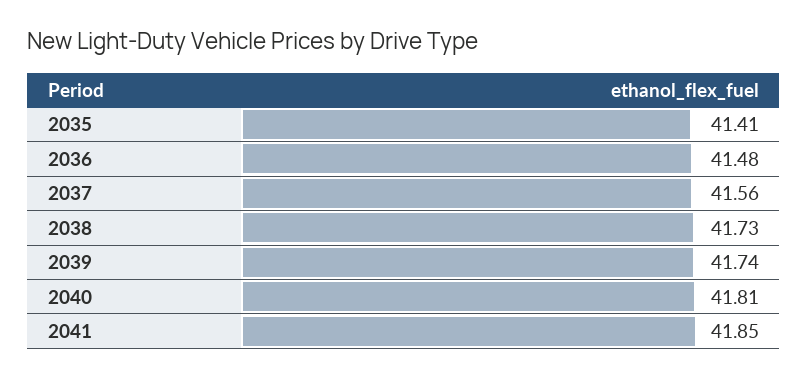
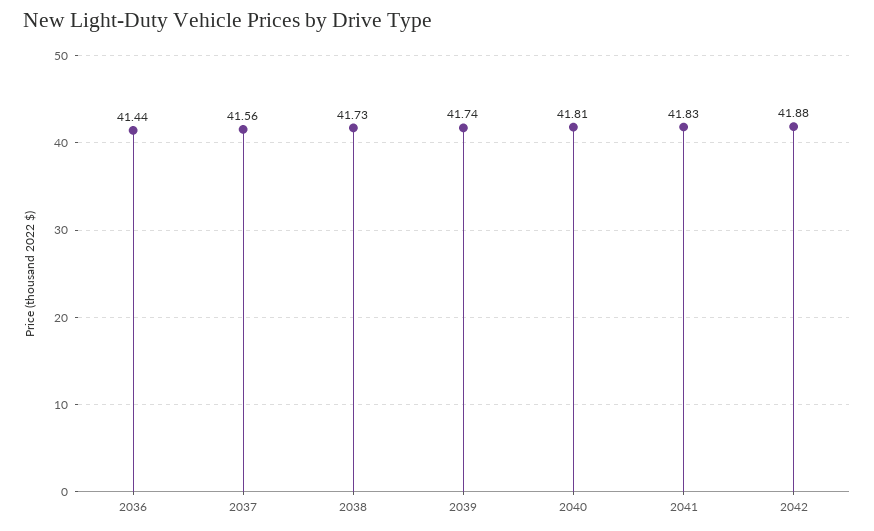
2035: 41.41 -> none
2036: 41.48 -> 41.44
2041: 41.85 -> 41.83
2042: none -> 41.88

